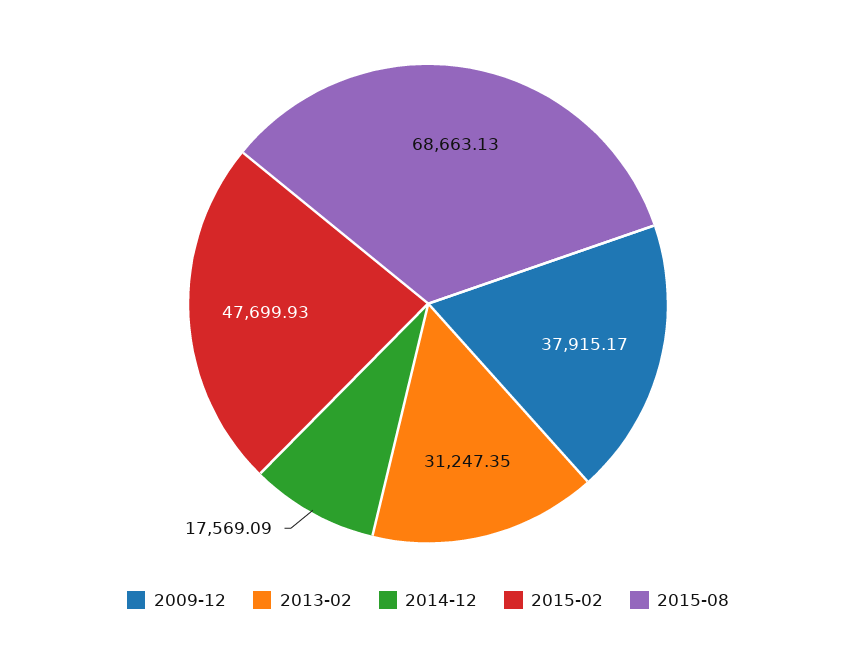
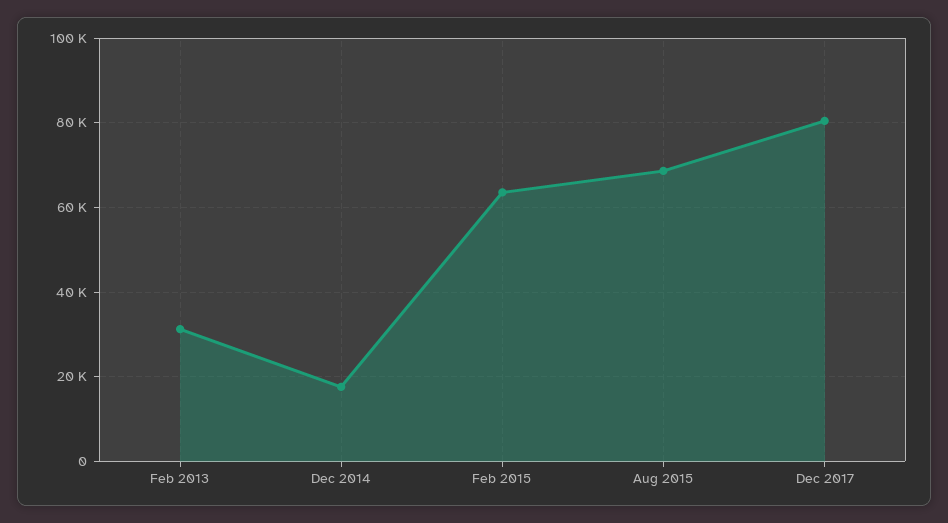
2009-12: 37915.17 -> none
2015-02: 47699.93 -> 64000
Dec 2017: none -> 80000

